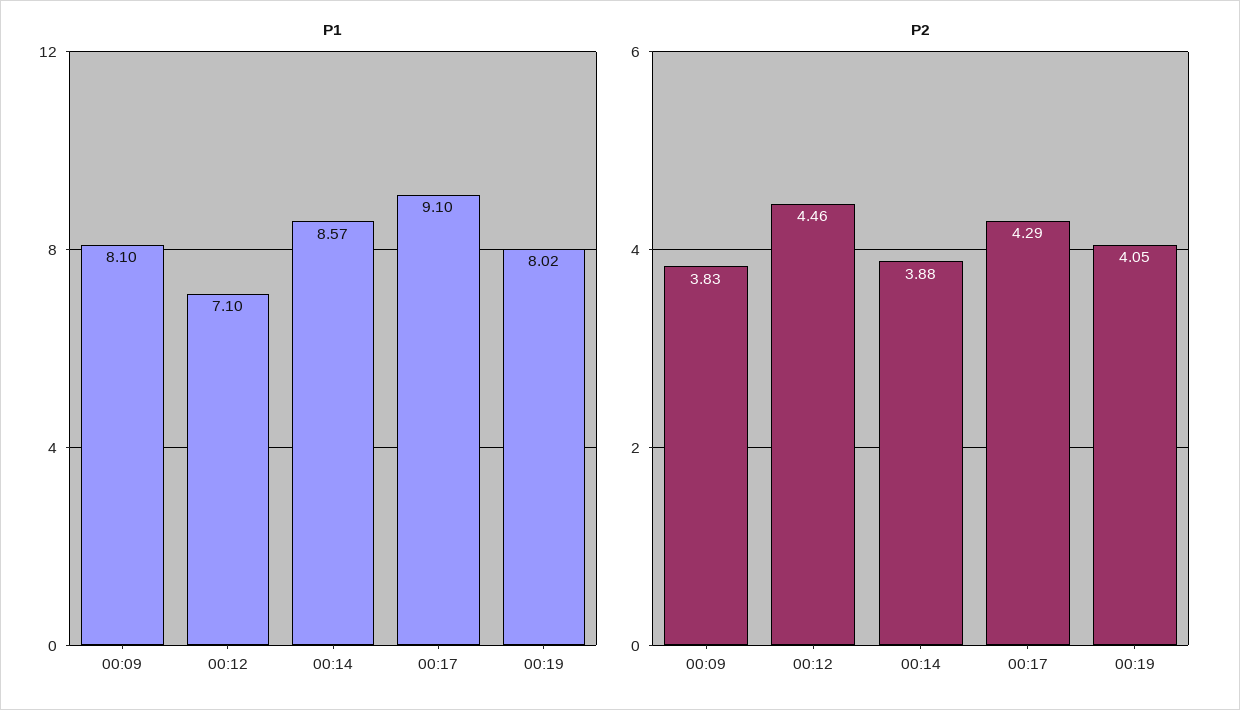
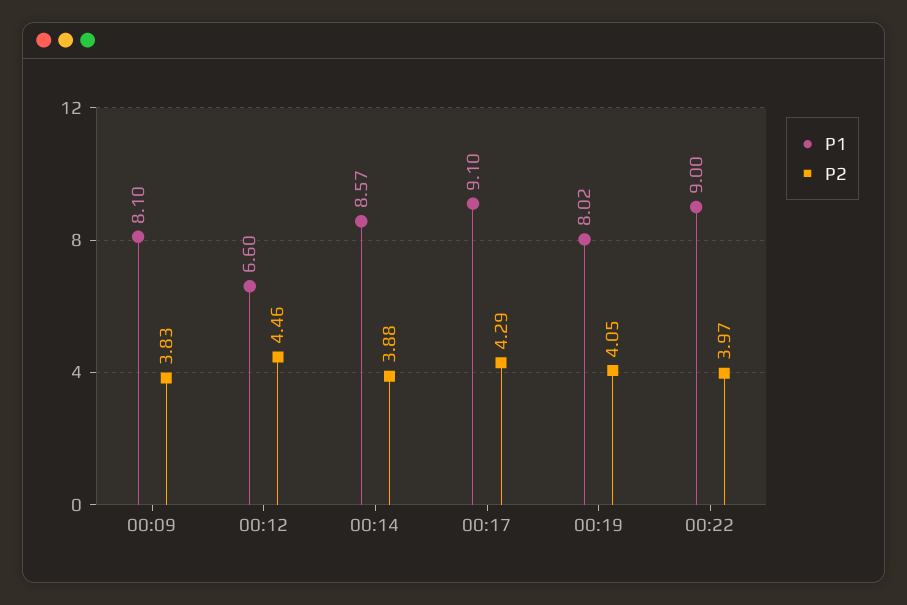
P1, 00:12: 7.1 -> 6.6
P1, 00:22: none -> 9
P2, 00:22: none -> 3.97

